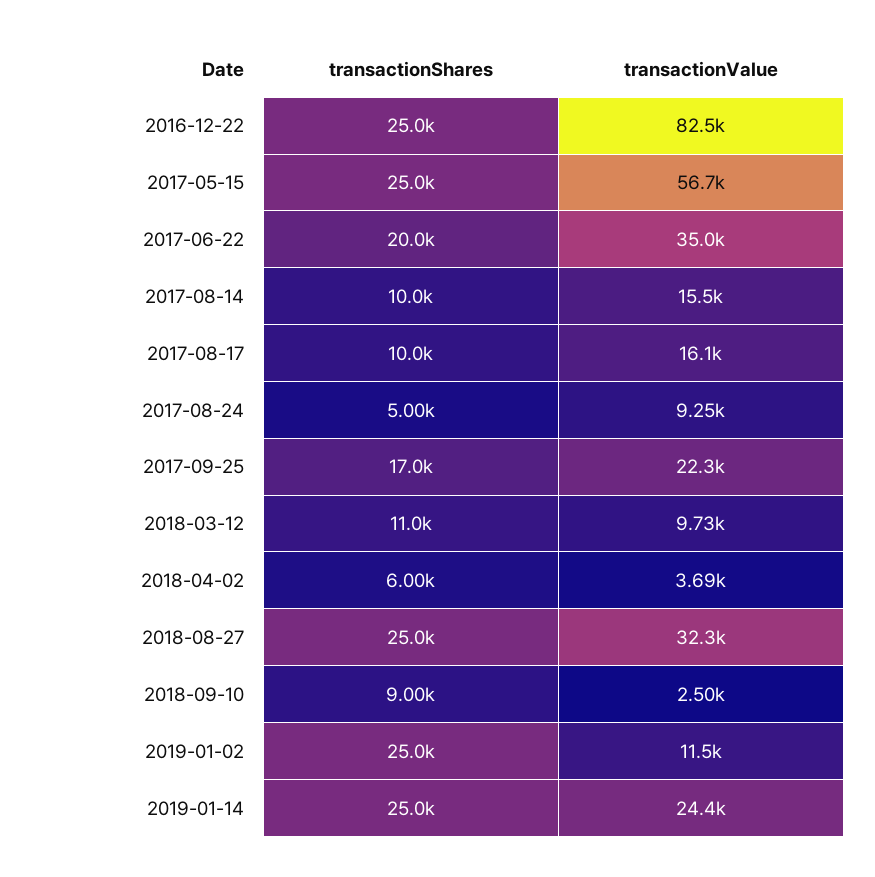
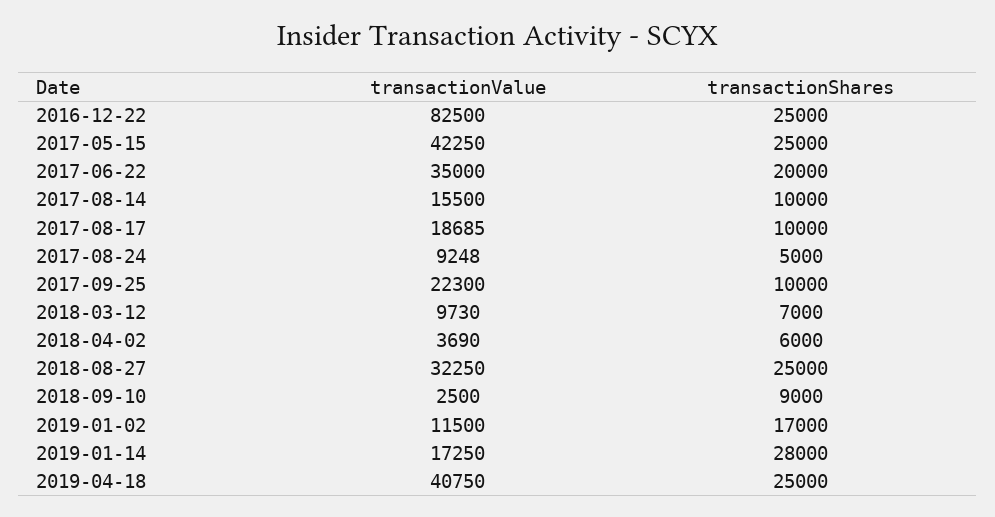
transactionValue, 2017-05-15: 56700 -> 42250
transactionValue, 2017-08-17: 16100 -> 18685
transactionShares, 2017-09-25: 17000 -> 10000
transactionShares, 2018-03-12: 11000 -> 7000
transactionShares, 2019-01-02: 25000 -> 17000
transactionShares, 2019-01-14: 25000 -> 28000
transactionValue, 2019-01-14: 24400 -> 17250
transactionValue, 2019-04-18: none -> 40750
transactionShares, 2019-04-18: none -> 25000

